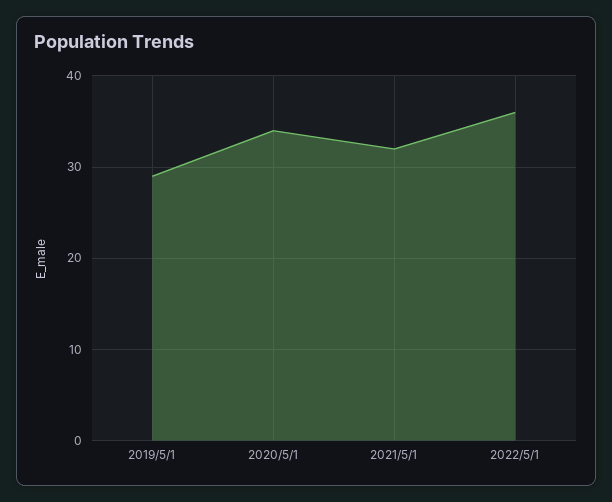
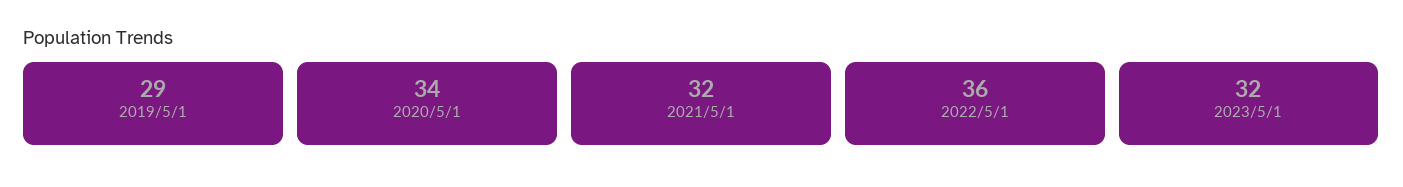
2023/5/1: none -> 32

